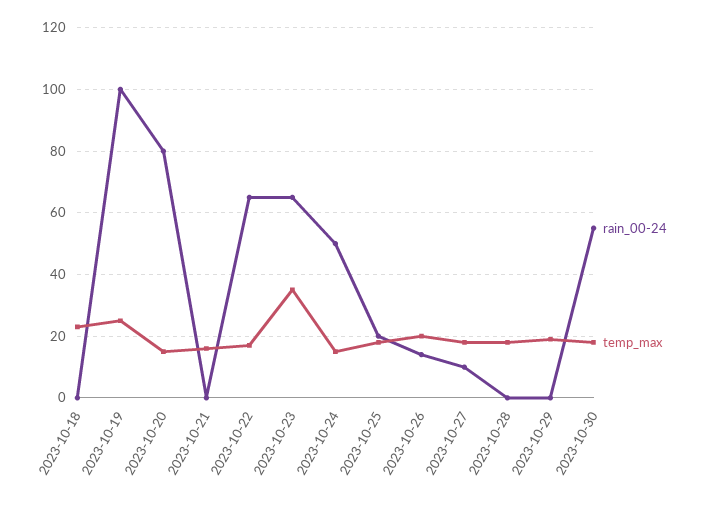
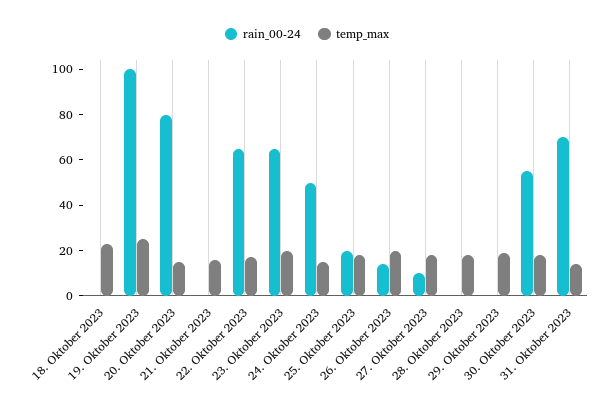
temp_max, 2023-10-23: 35 -> 20
rain_00-24, 31. Oktober 2023: none -> 70
temp_max, 31. Oktober 2023: none -> 15

